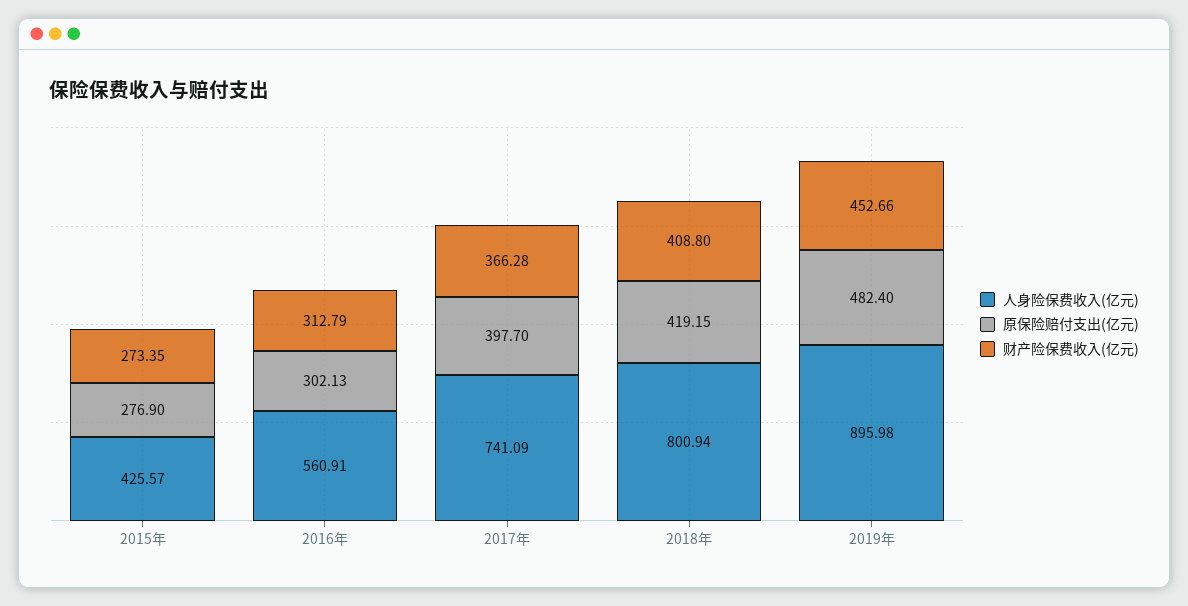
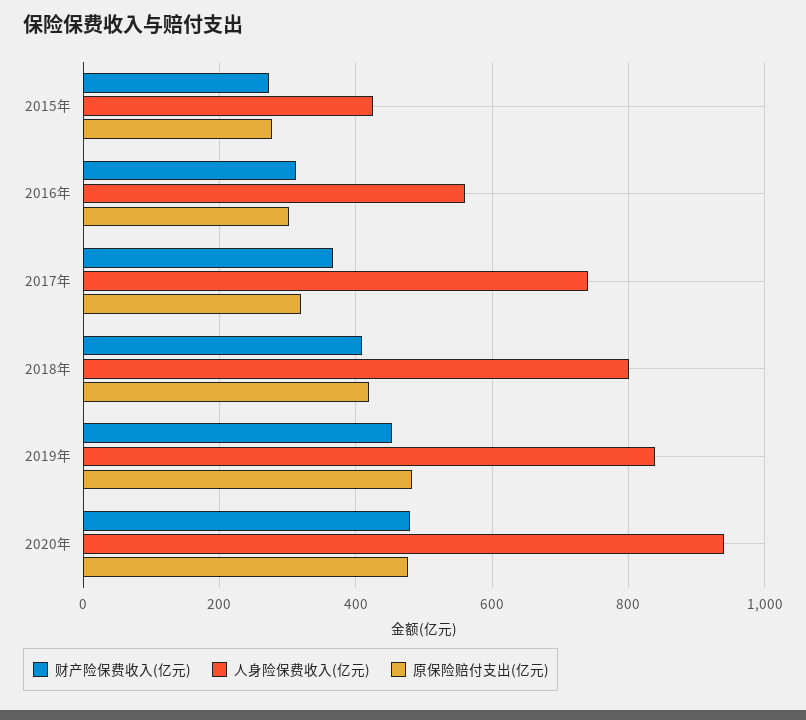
原保险赔付支出(亿元), 2017年: 397.7 -> 320
人身险保费收入(亿元), 2019年: 895.98 -> 840
财产险保费收入(亿元), 2020年: none -> 480
人身险保费收入(亿元), 2020年: none -> 940
原保险赔付支出(亿元), 2020年: none -> 480

